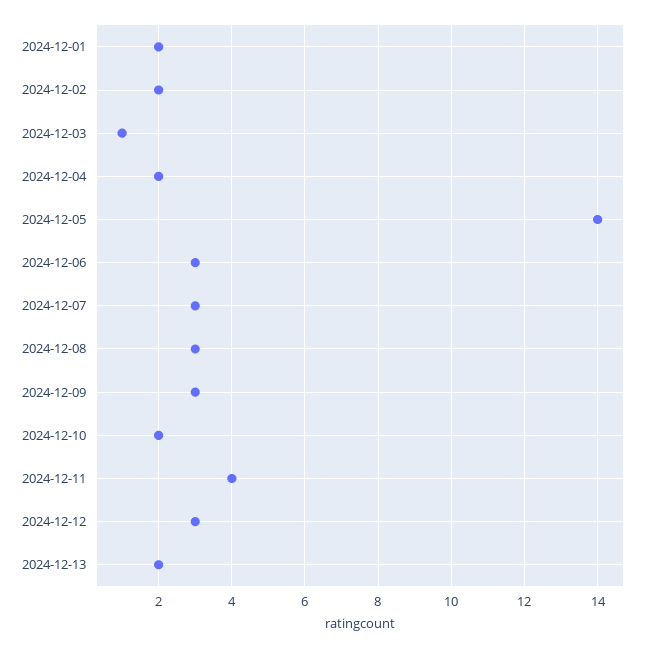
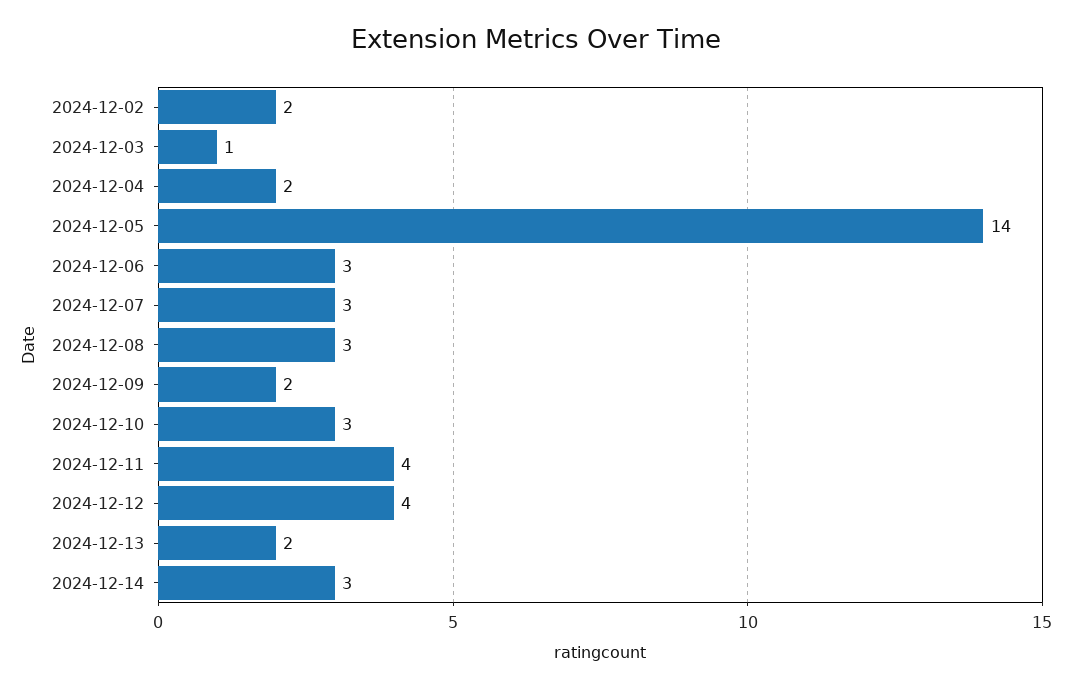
2024-12-01: 2 -> none
2024-12-09: 3 -> 2
2024-12-10: 2 -> 3
2024-12-12: 3 -> 4
2024-12-14: none -> 3

